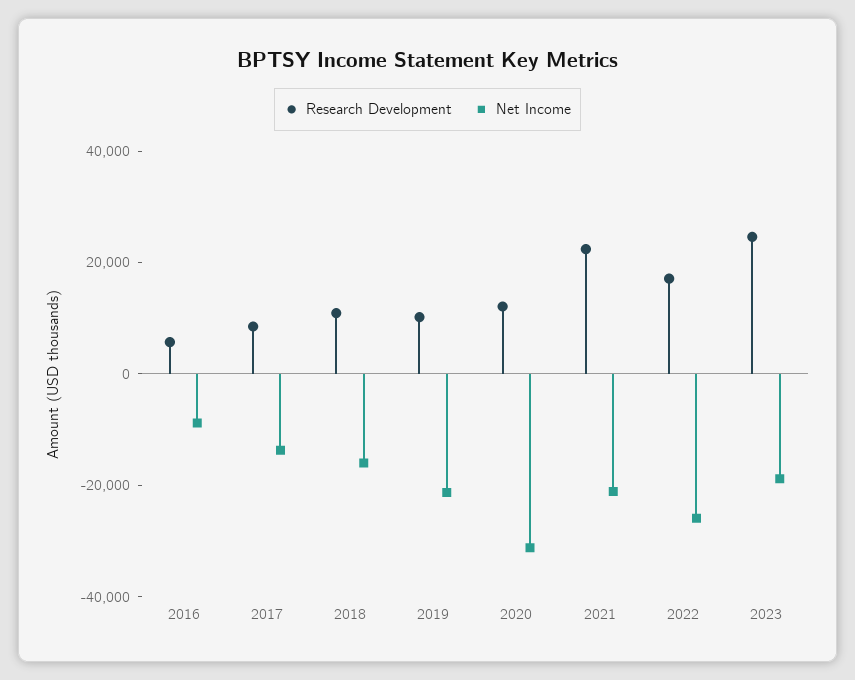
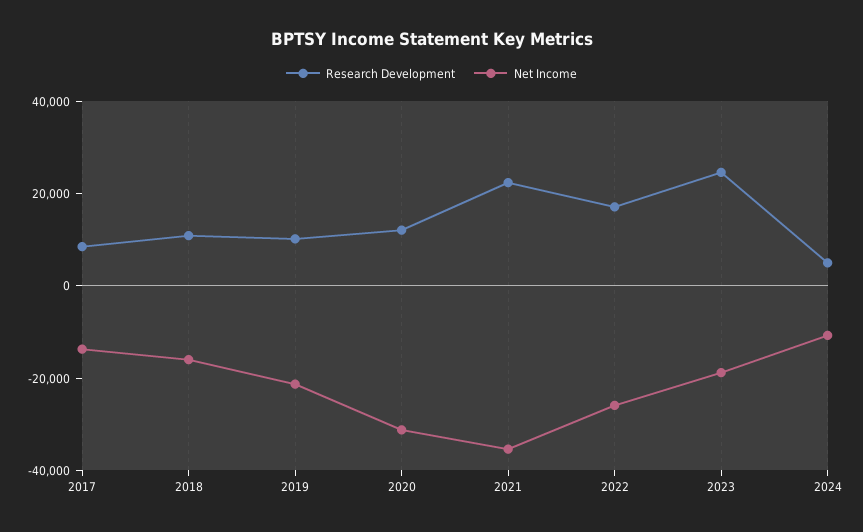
Research Development, 2016: 5000 -> none
Net Income, 2016: -10000 -> none
Net Income, 2021: -20000 -> -35000
Research Development, 2024: none -> 5000
Net Income, 2024: none -> -10000

